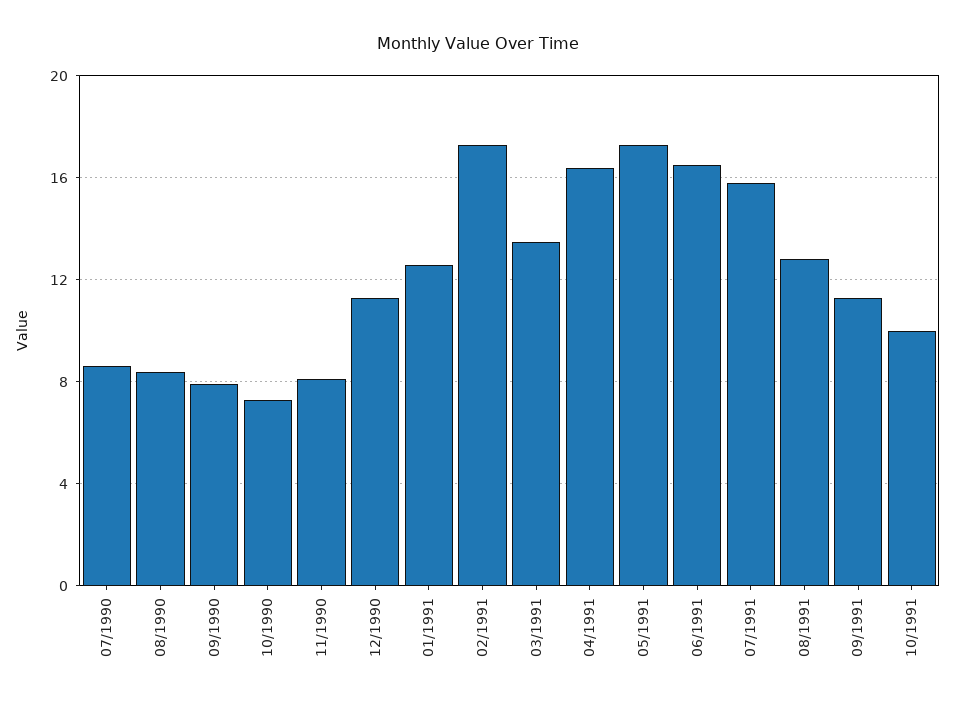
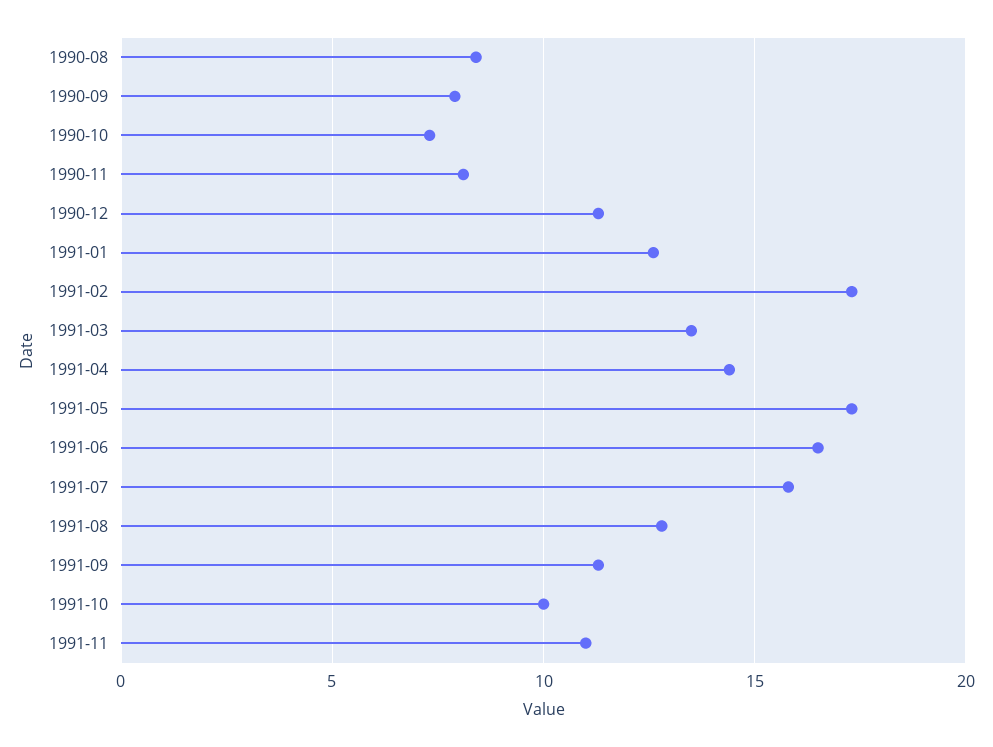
07/1990: 8.5 -> none
04/1991: 16.5 -> 14.5
1991-11: none -> 11

